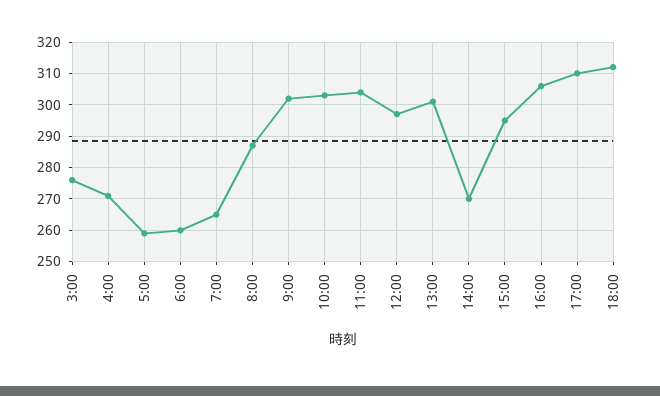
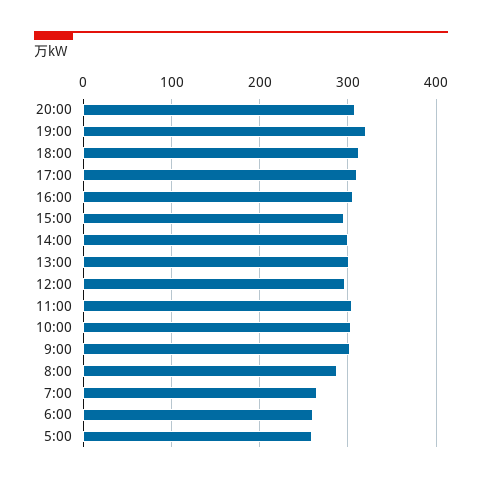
3:00: 275 -> none
4:00: 270 -> none
14:00: 270 -> 300
20:00: none -> 310
19:00: none -> 320

